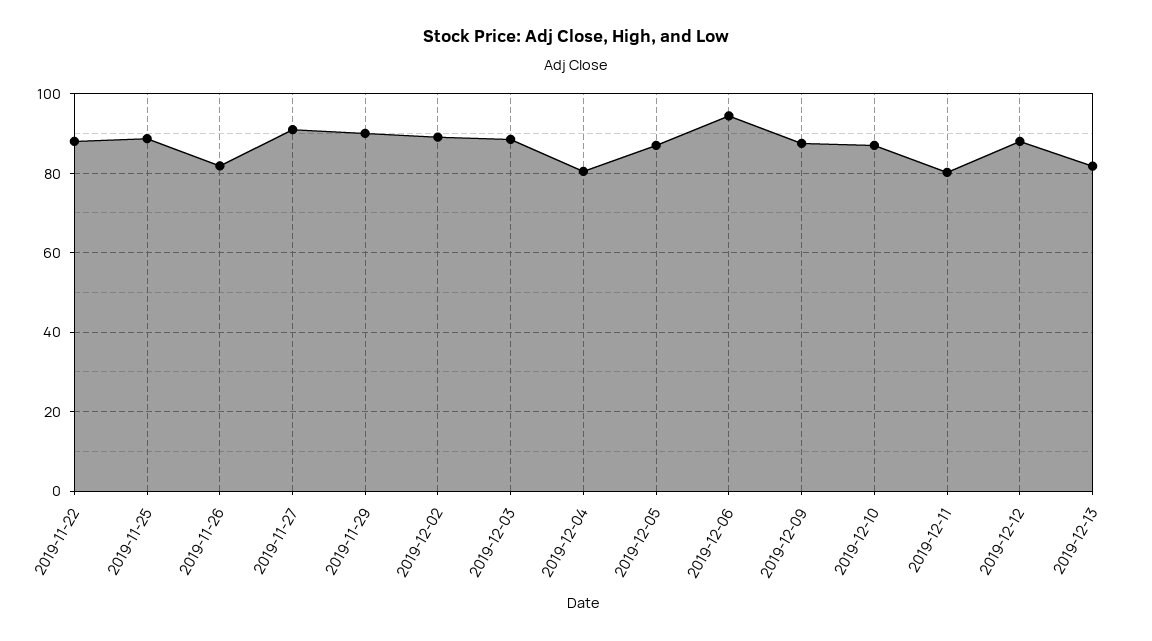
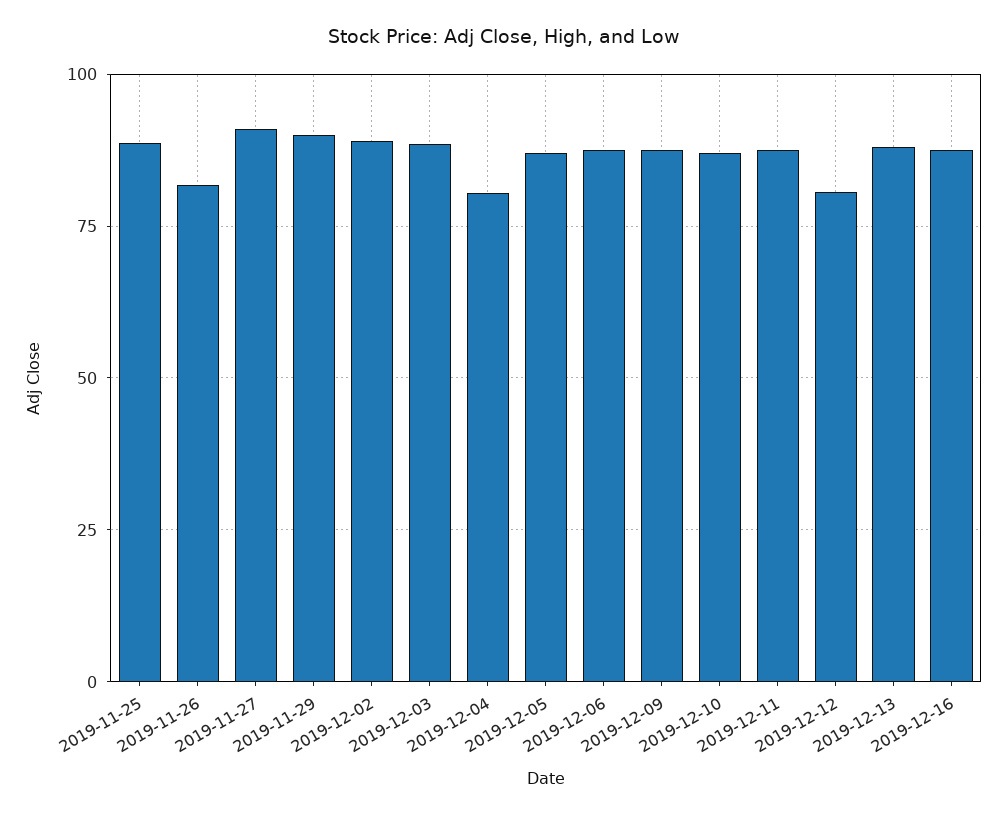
2019-11-22: 88 -> none
2019-12-06: 94 -> 87.5
2019-12-11: 80 -> 87.5
2019-12-12: 88 -> 80
2019-12-13: 82 -> 87.5
2019-12-16: none -> 87.5

